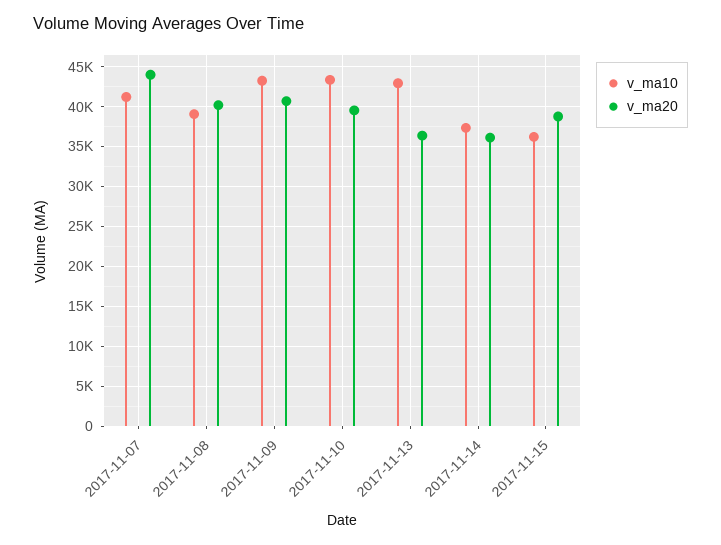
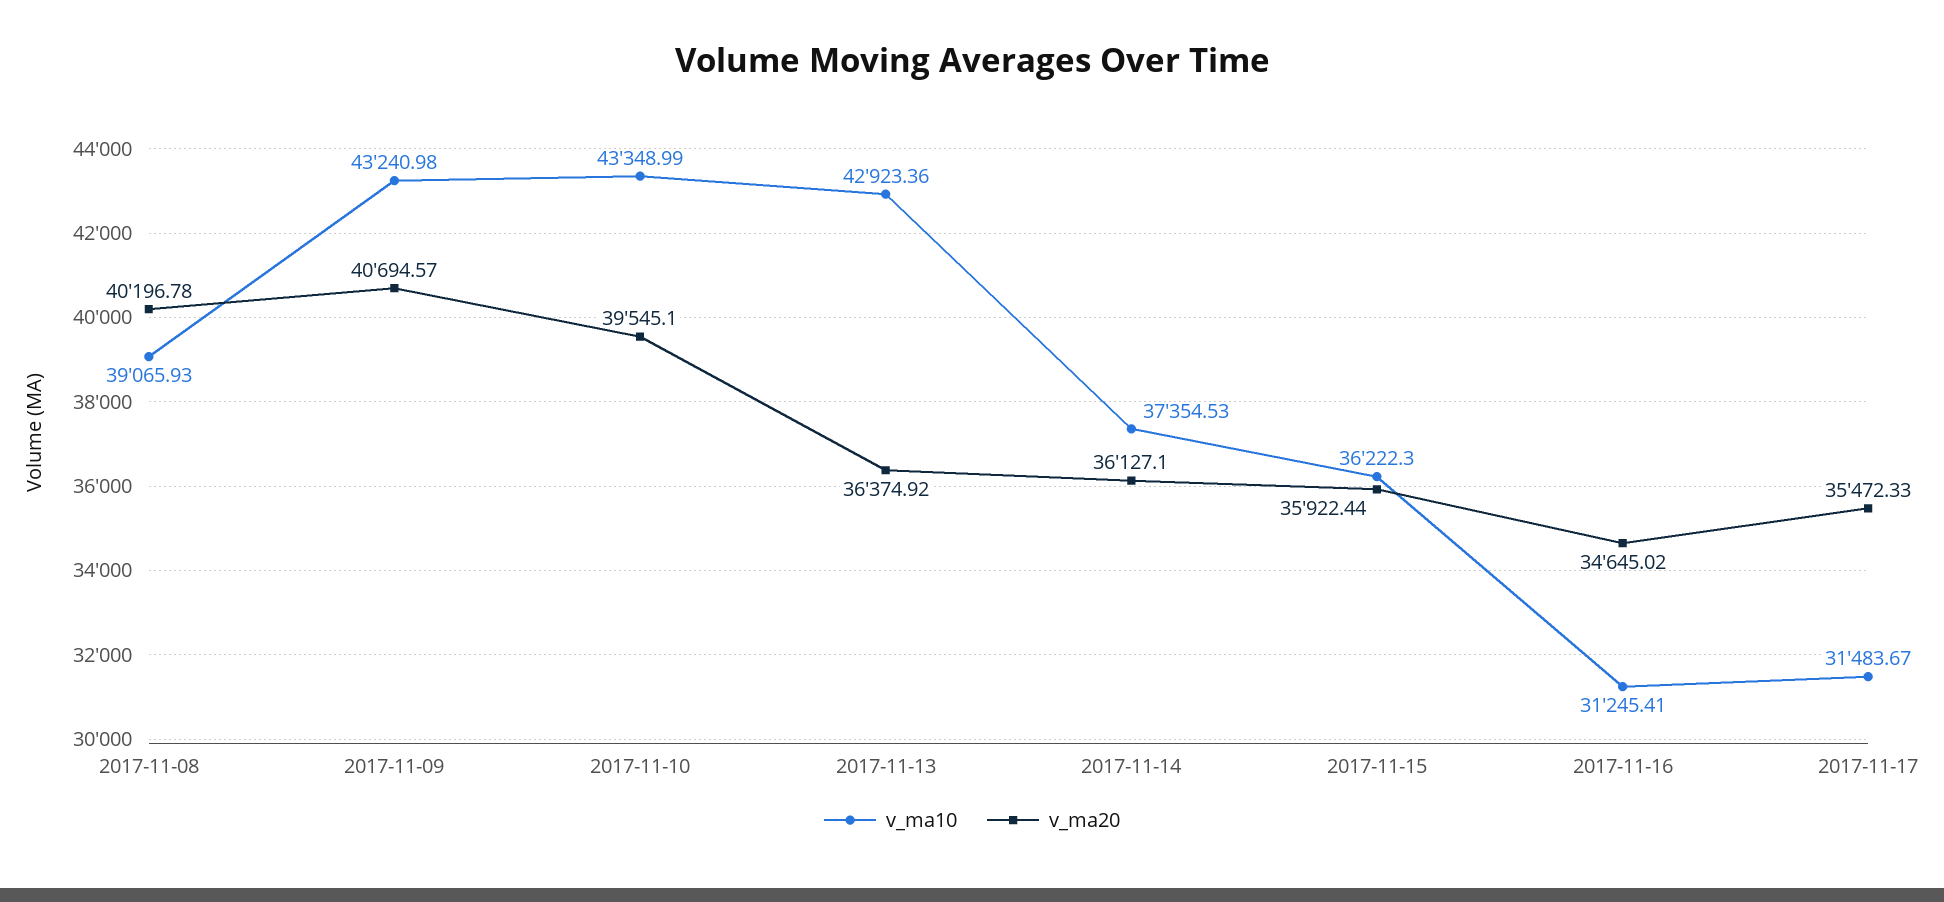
v_ma10, 2017-11-07: 41000 -> none
v_ma20, 2017-11-07: 44000 -> none
v_ma20, 2017-11-15: 39000 -> 35922.44
v_ma10, 2017-11-16: none -> 31245.41
v_ma20, 2017-11-16: none -> 34645.02
v_ma10, 2017-11-17: none -> 31483.67
v_ma20, 2017-11-17: none -> 35472.33

